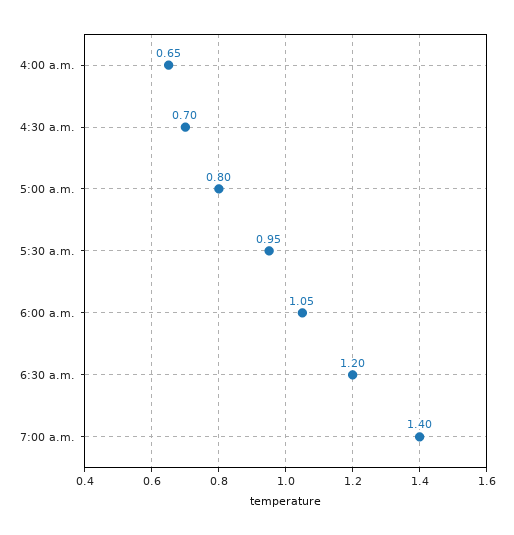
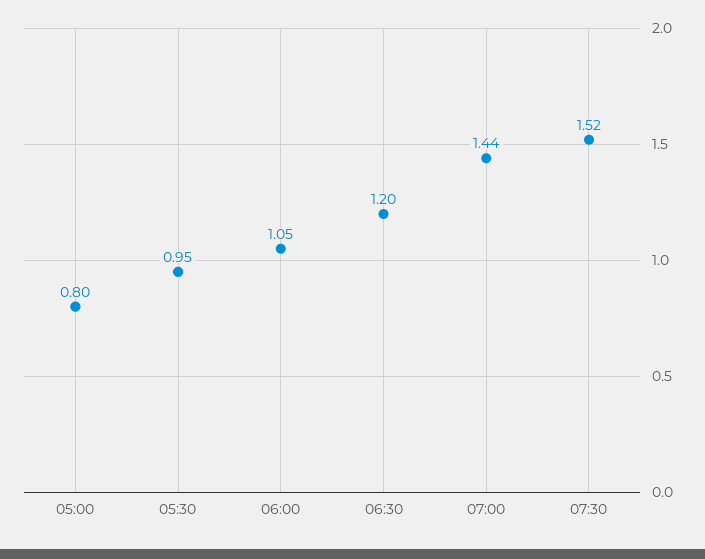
4:00 a.m.: 0.65 -> none
4:30 a.m.: 0.7 -> none
7:00 a.m.: 1.4 -> 1.44
07:30: none -> 1.52

